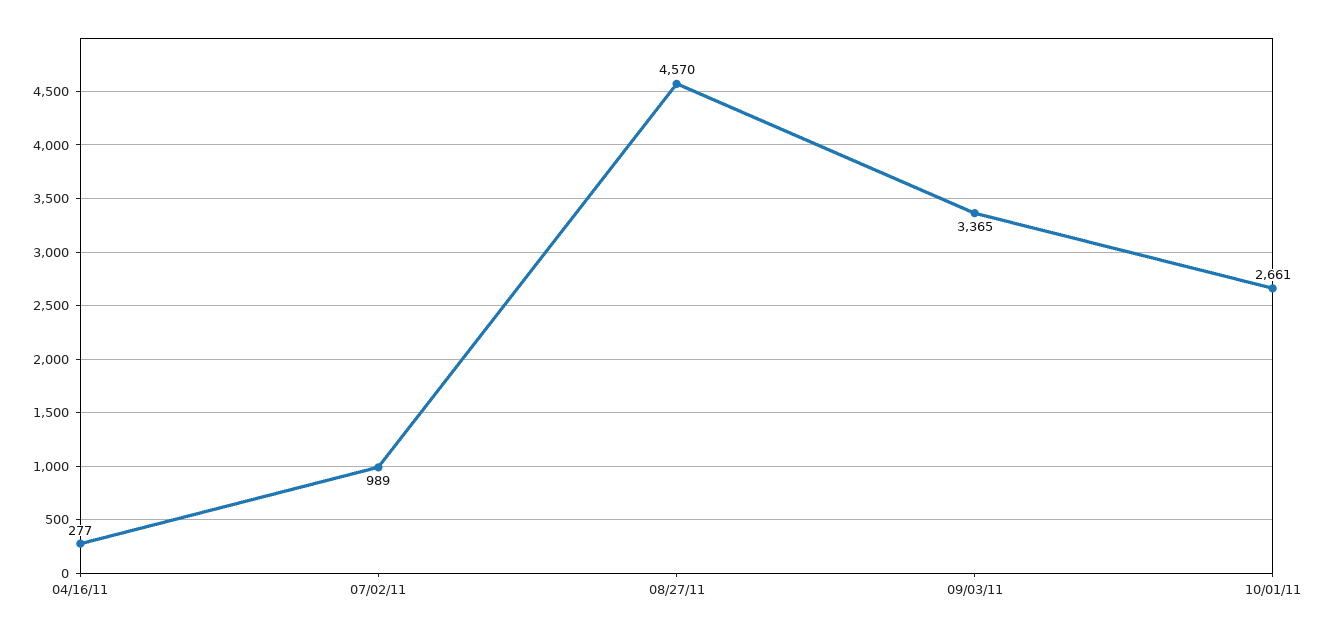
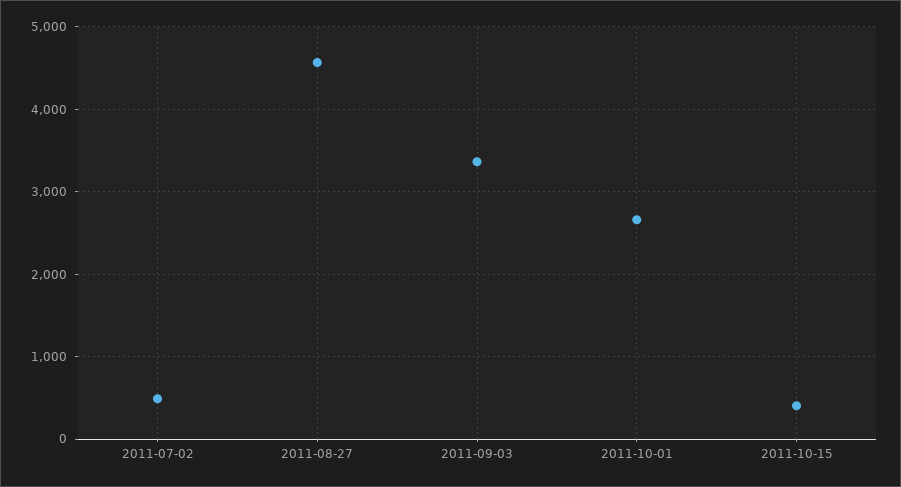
04/16/11: 277 -> none
07/02/11: 989 -> 500
2011-10-15: none -> 400

